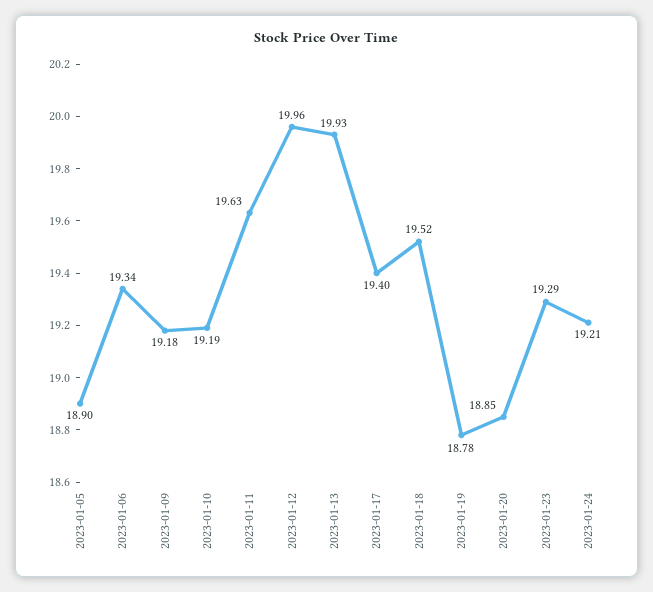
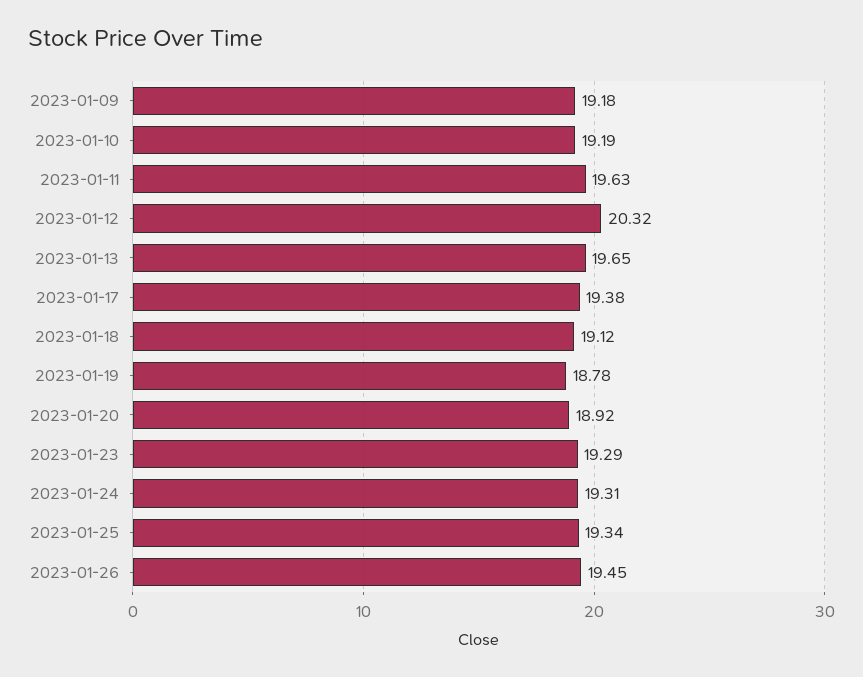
2023-01-05: 18.9 -> none
2023-01-06: 19.34 -> none
2023-01-12: 19.96 -> 20.32
2023-01-13: 19.93 -> 19.65
2023-01-17: 19.4 -> 19.38
2023-01-18: 19.52 -> 19.12
2023-01-20: 18.85 -> 18.92
2023-01-24: 19.21 -> 19.31
2023-01-25: none -> 19.34
2023-01-26: none -> 19.45

